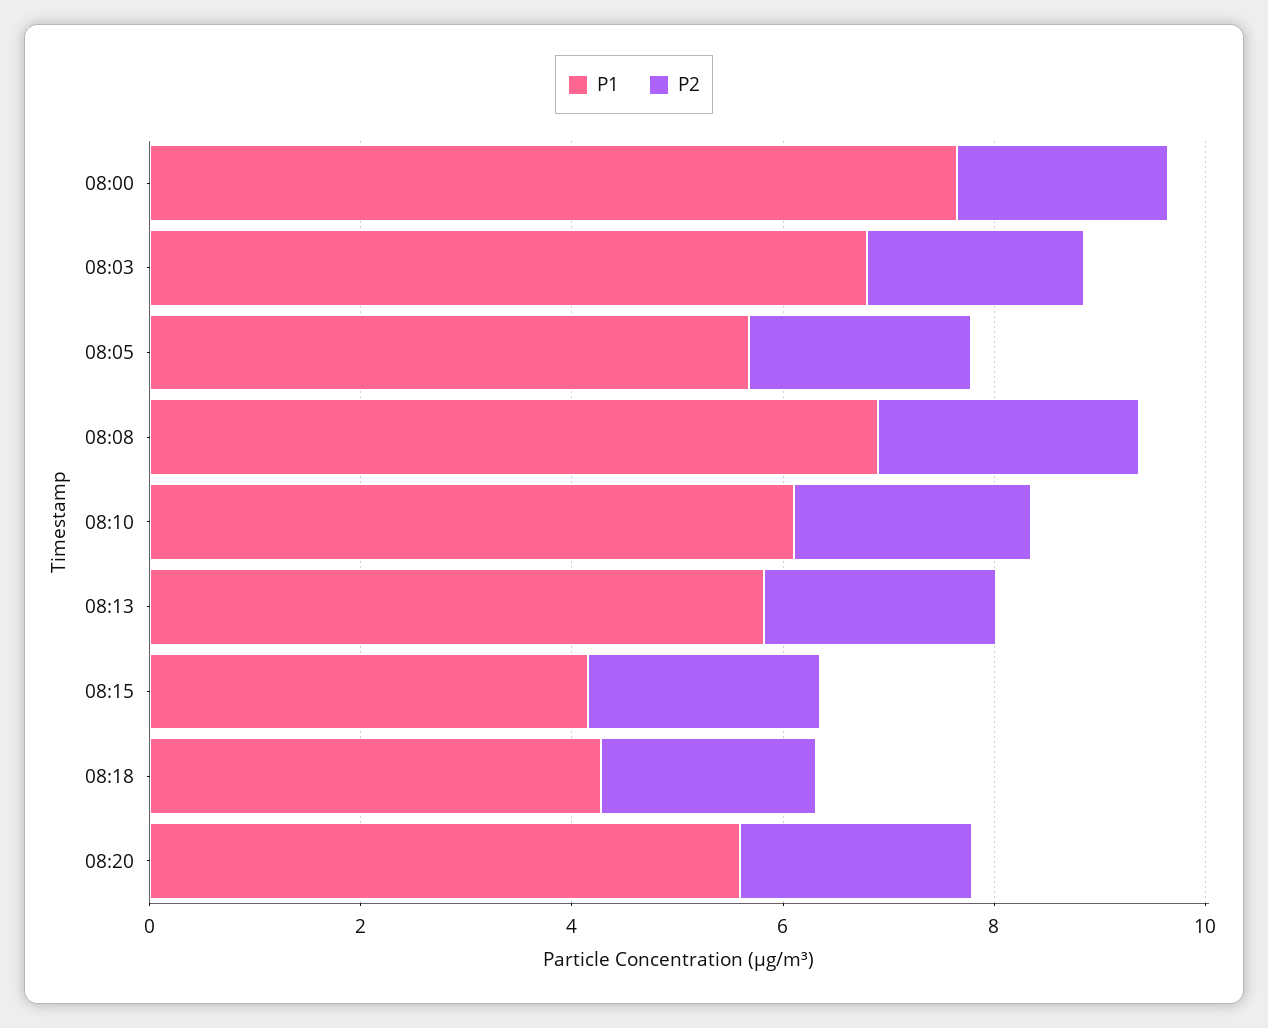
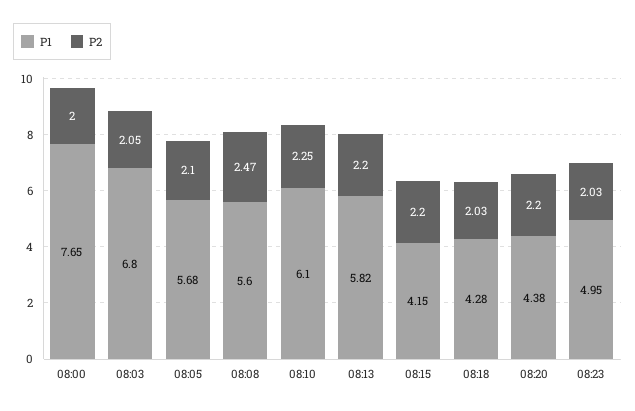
P1, 08:08: 7 -> 5.6
P1, 08:20: 5.5 -> 4.38
P1, 08:23: none -> 4.95
P2, 08:23: none -> 2.03

